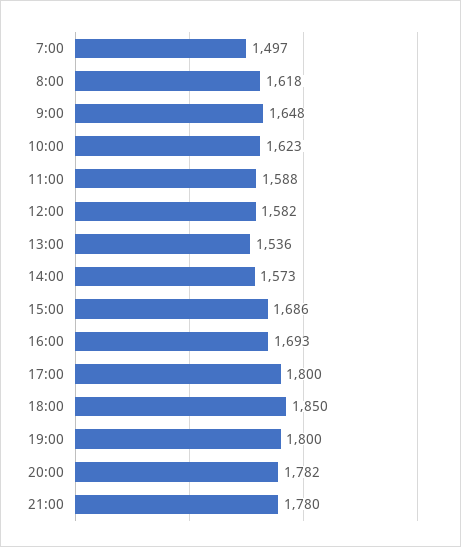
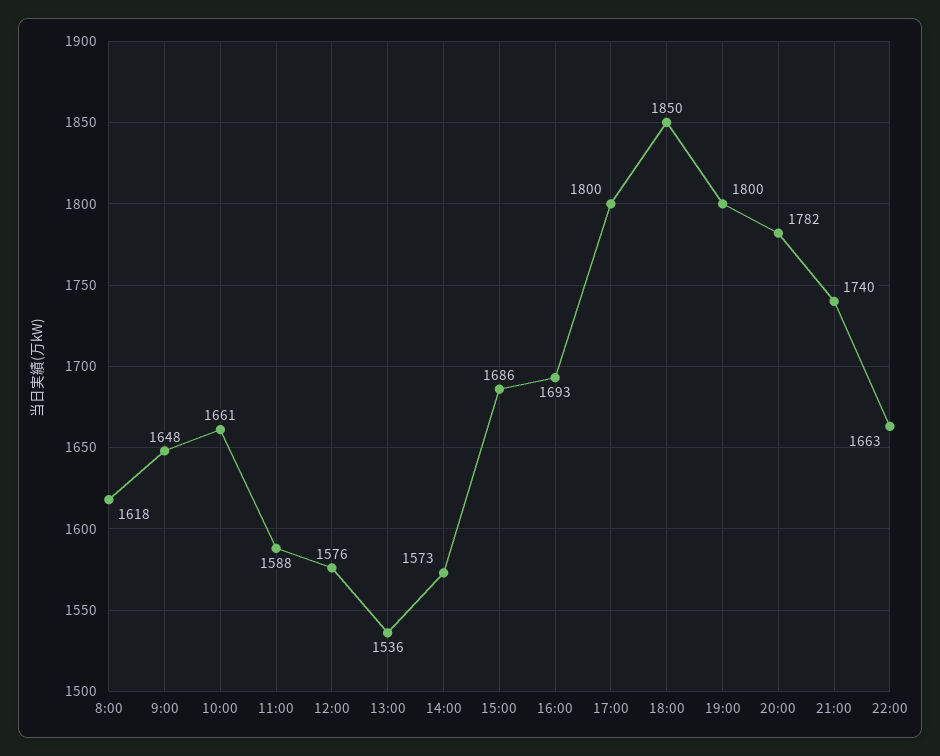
7:00: 1497 -> none
10:00: 1623 -> 1661
12:00: 1582 -> 1576
21:00: 1780 -> 1740
22:00: none -> 1663

